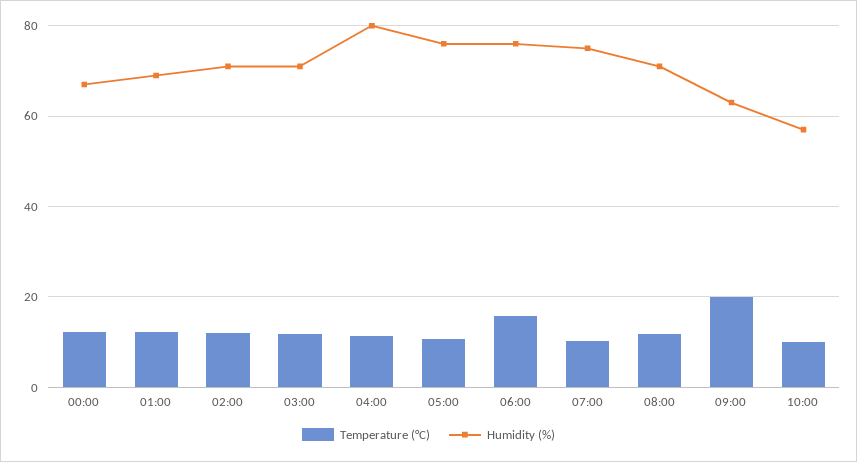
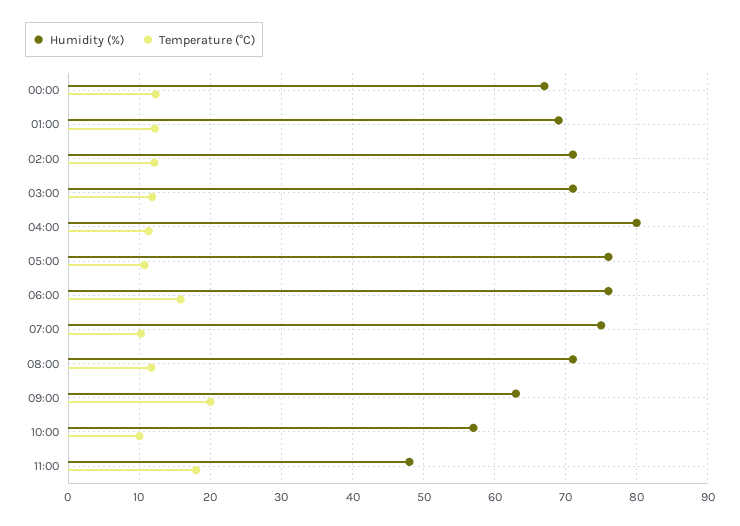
Humidity (%), 11:00: none -> 48
Temperature (°C), 11:00: none -> 18

